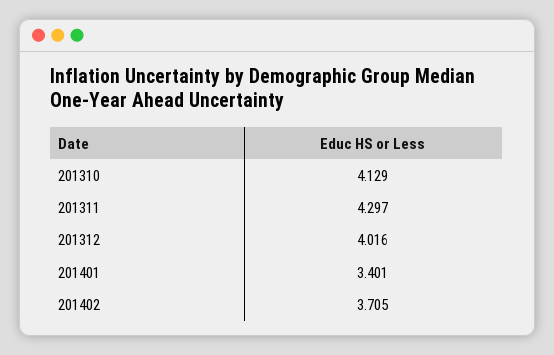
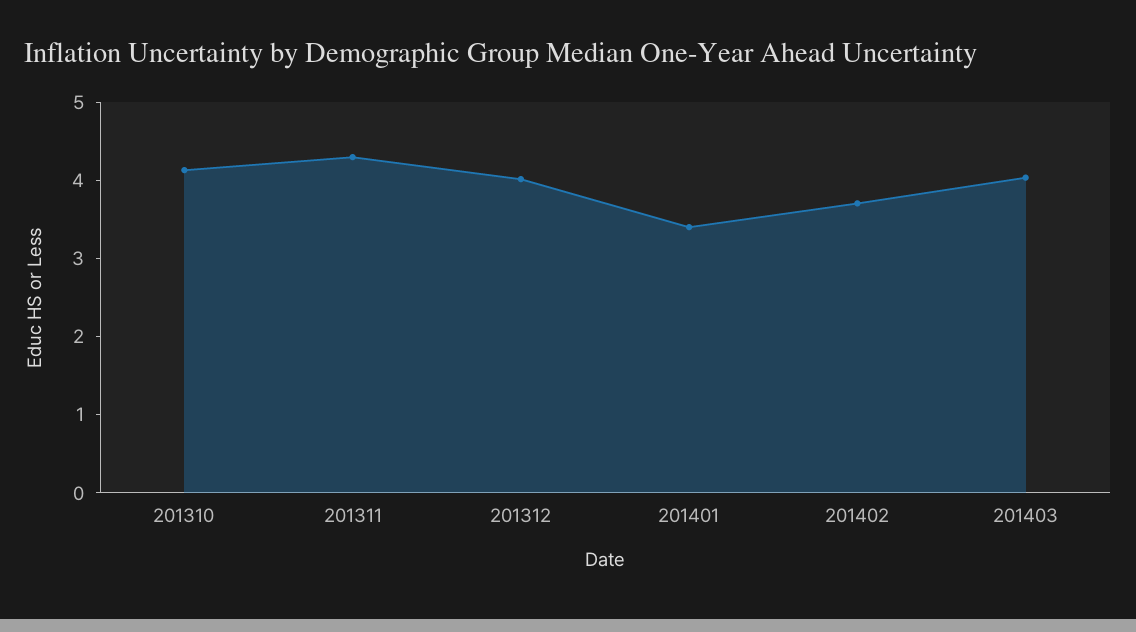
201403: none -> 4

